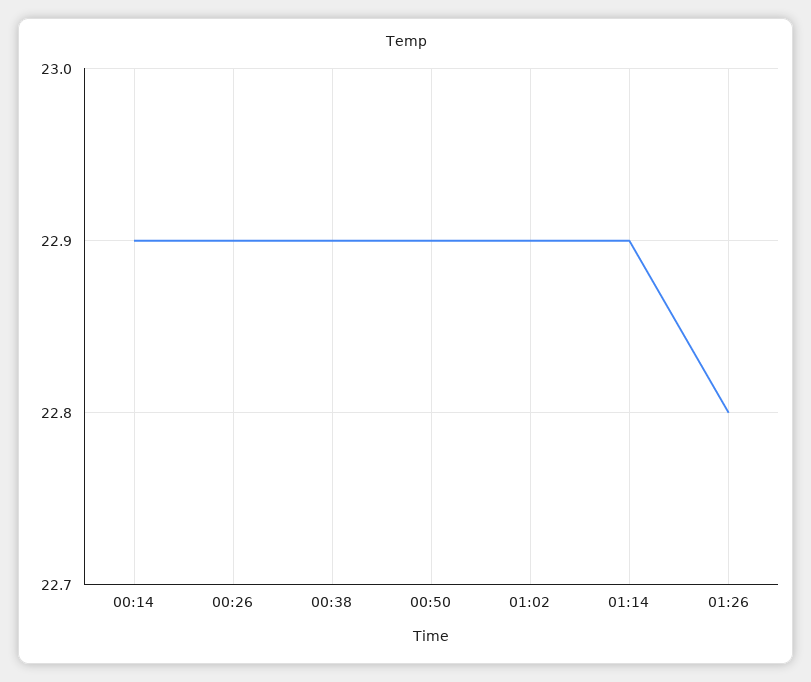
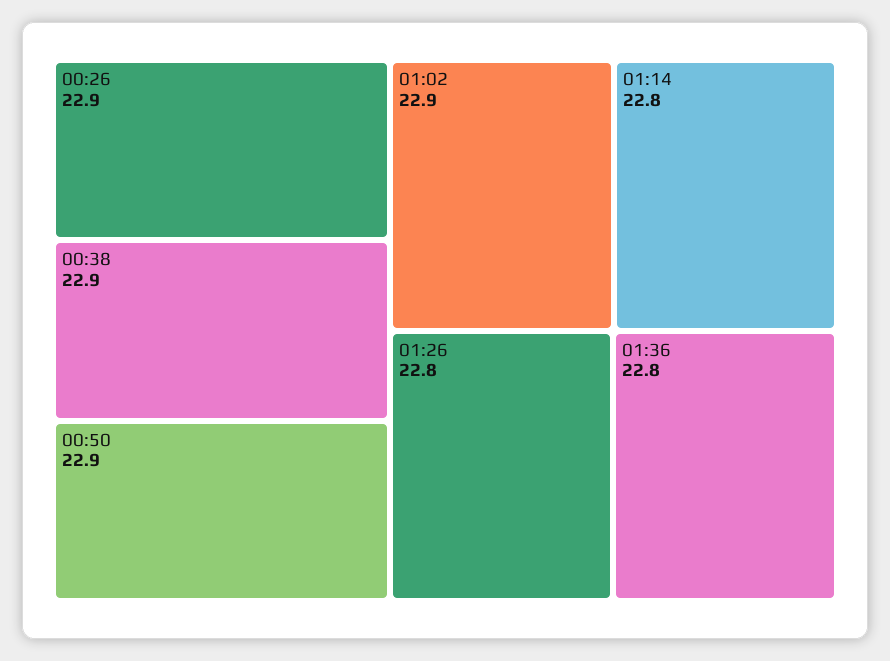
00:14: 22.9 -> none
01:14: 22.9 -> 22.8
01:36: none -> 22.8

